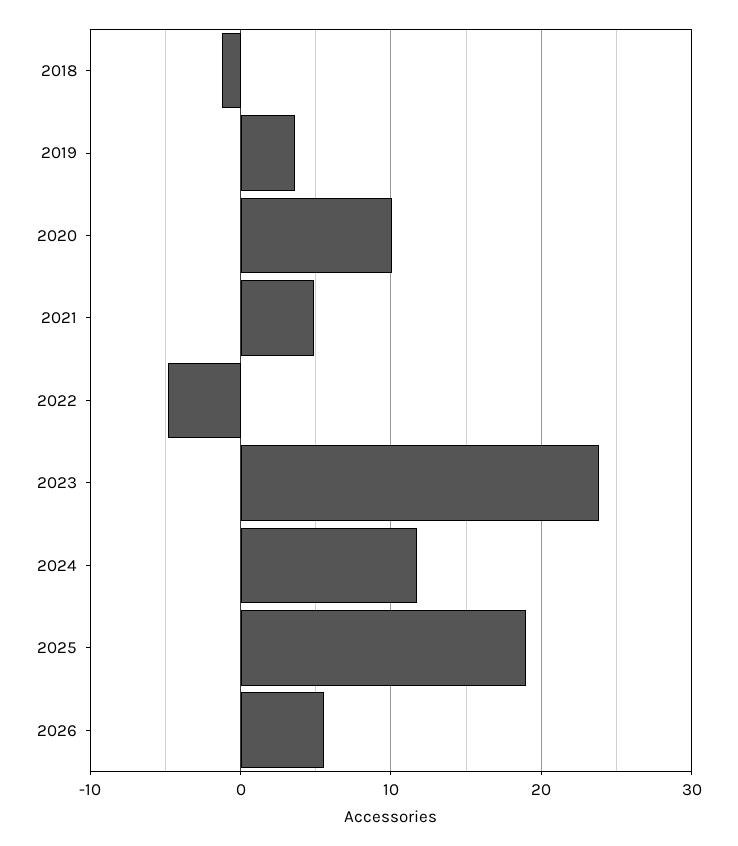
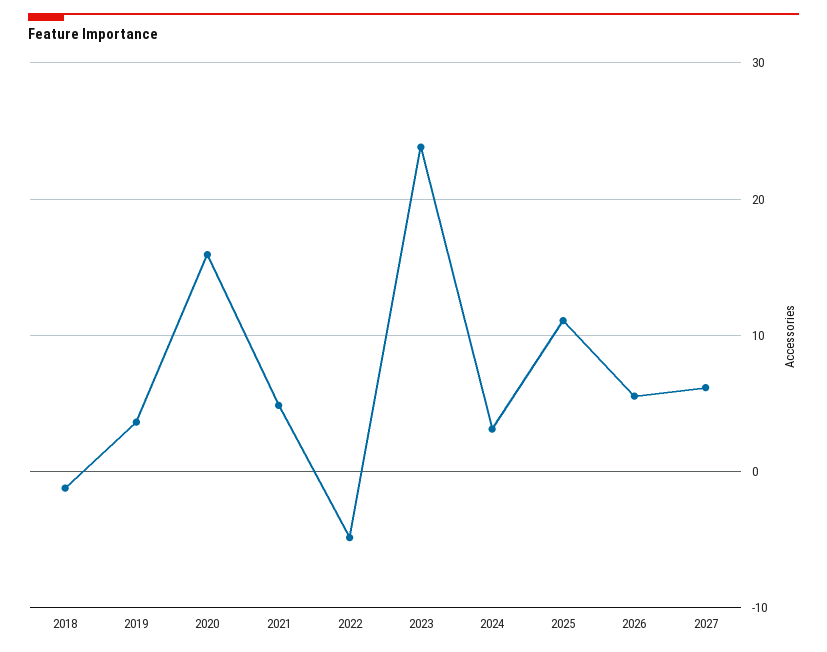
2020: 10 -> 16
2024: 12 -> 3
2025: 19 -> 11
2027: none -> 6

